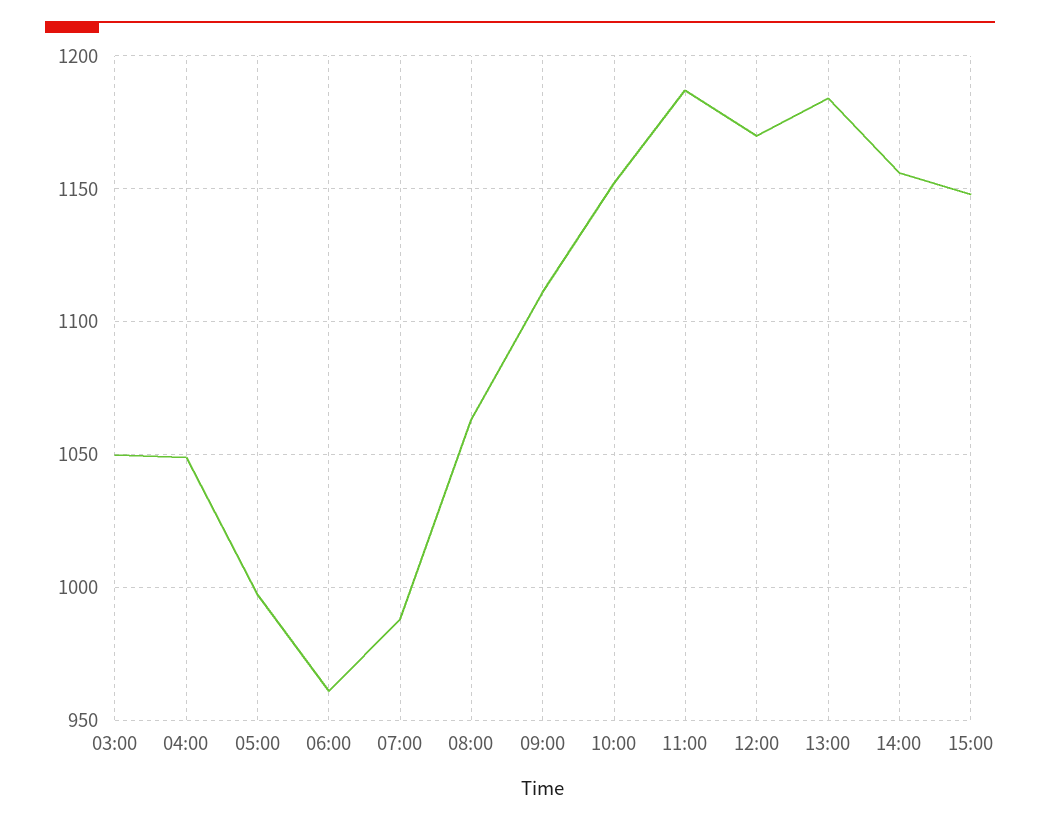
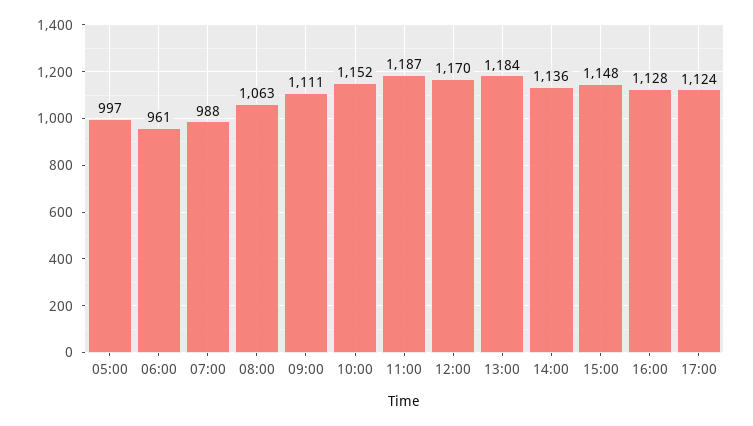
03:00: 1050 -> none
04:00: 1050 -> none
14:00: 1155 -> 1136
16:00: none -> 1128
17:00: none -> 1124

